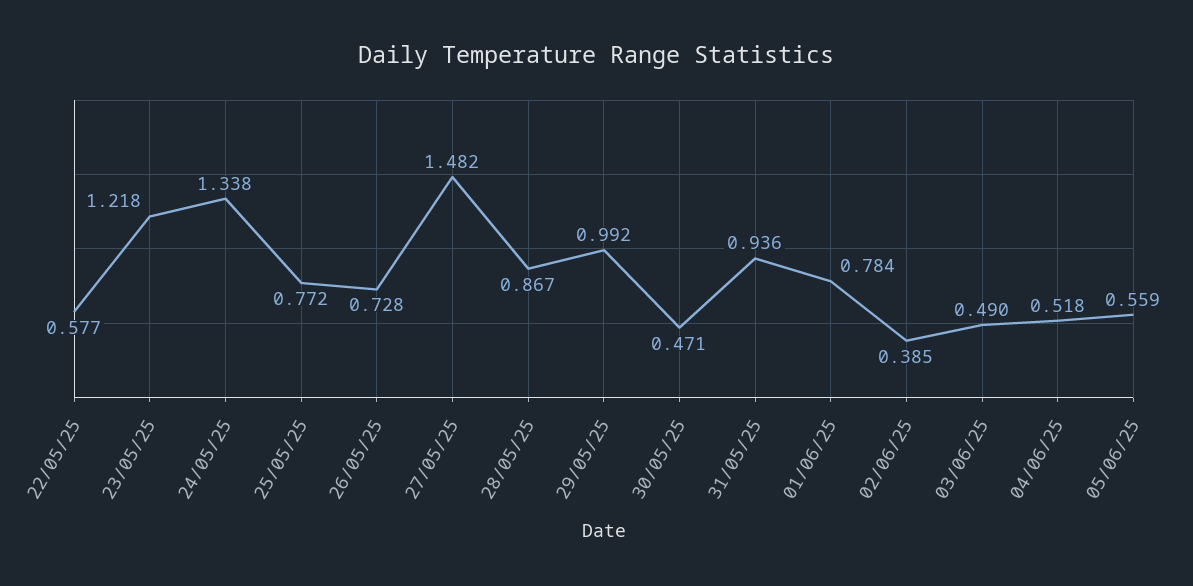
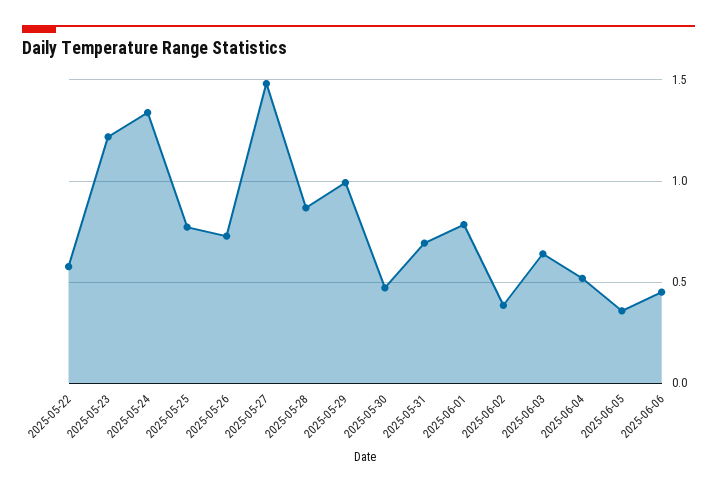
31/05/25: 0.936 -> 0.7
03/06/25: 0.49 -> 0.65
05/06/25: 0.559 -> 0.35
2025-06-06: none -> 0.45

